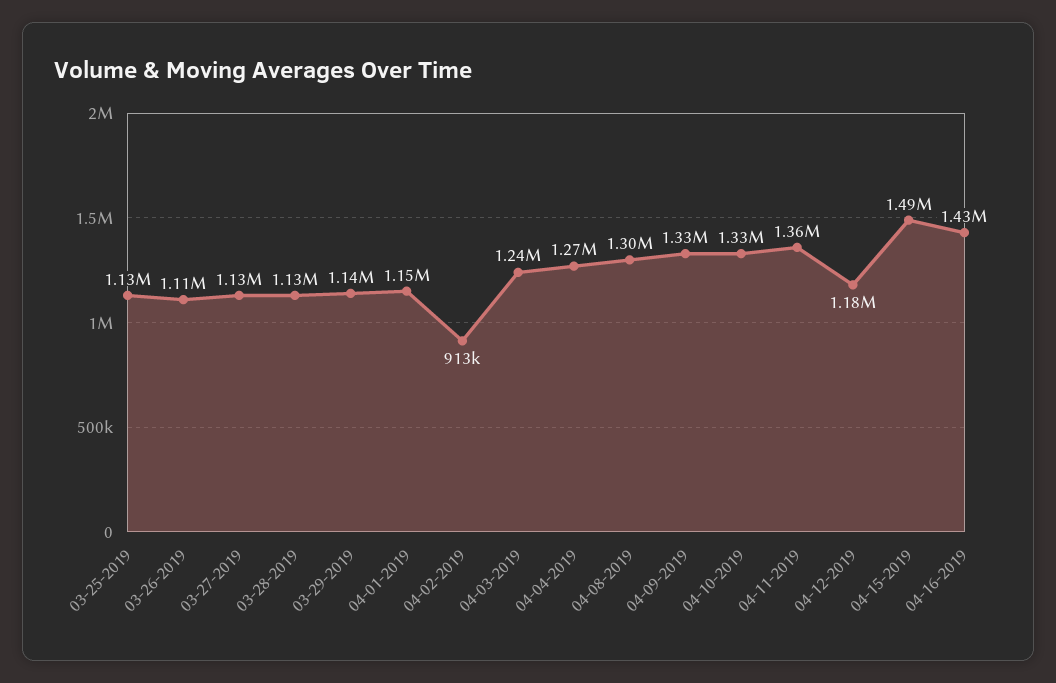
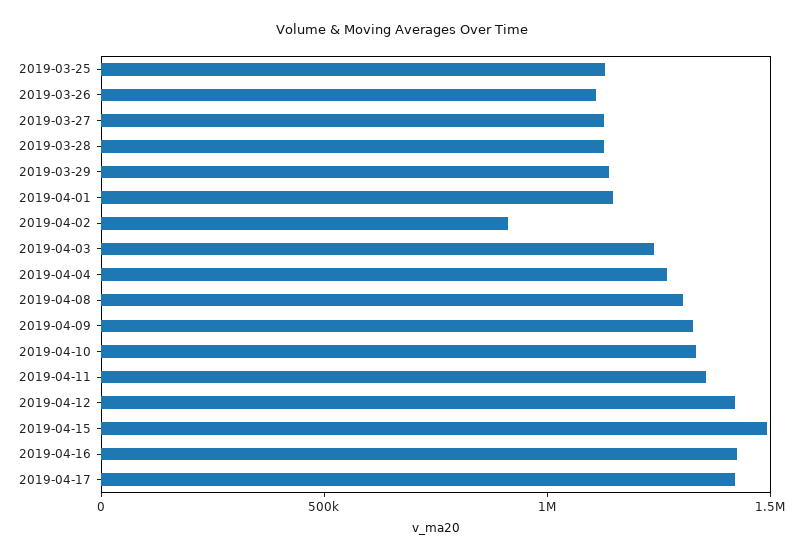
04-12-2019: 1180000 -> 1400000
2019-04-17: none -> 1400000

